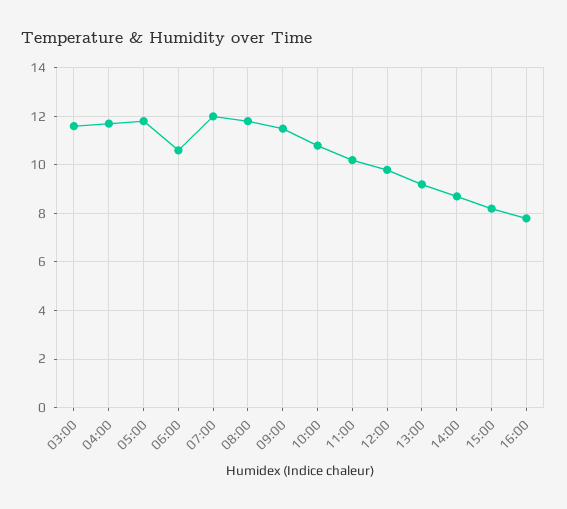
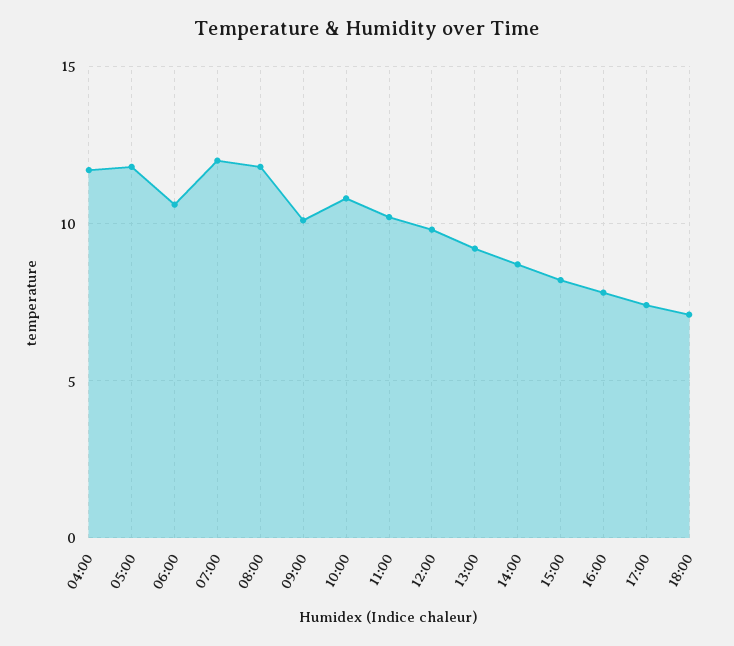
03:00: 11.5 -> none
09:00: 11.5 -> 10
17:00: none -> 7.5
18:00: none -> 7

